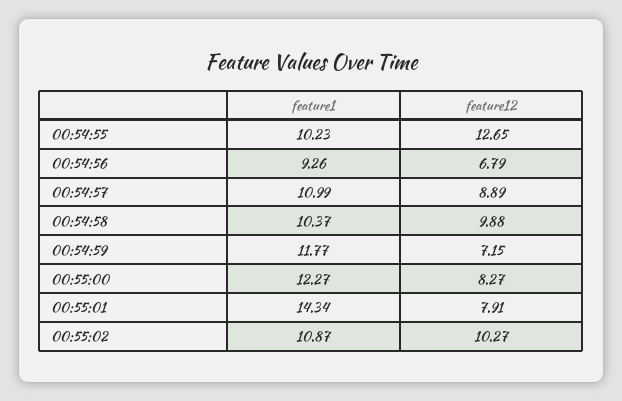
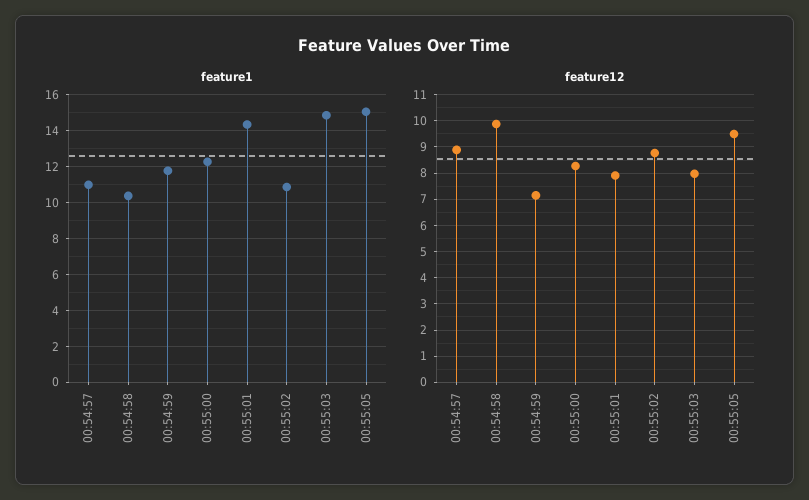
feature1, 00:54:55: 10.23 -> none
feature12, 00:54:55: 12.65 -> none
feature1, 00:54:56: 9.26 -> none
feature12, 00:54:56: 6.79 -> none
feature12, 00:55:02: 10.27 -> 8.75
feature1, 00:55:03: none -> 15
feature1, 00:55:05: none -> 15
feature12, 00:55:03: none -> 8
feature12, 00:55:05: none -> 9.5

